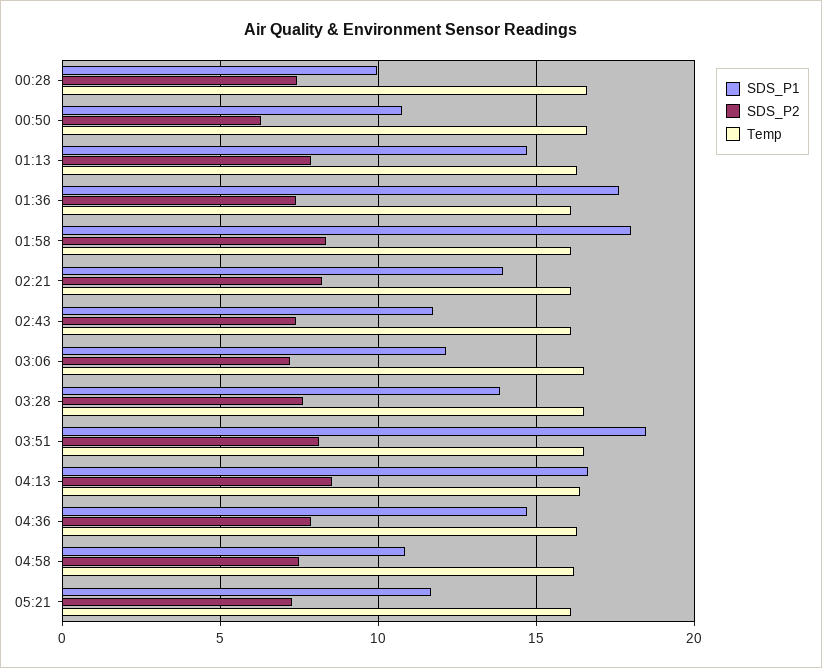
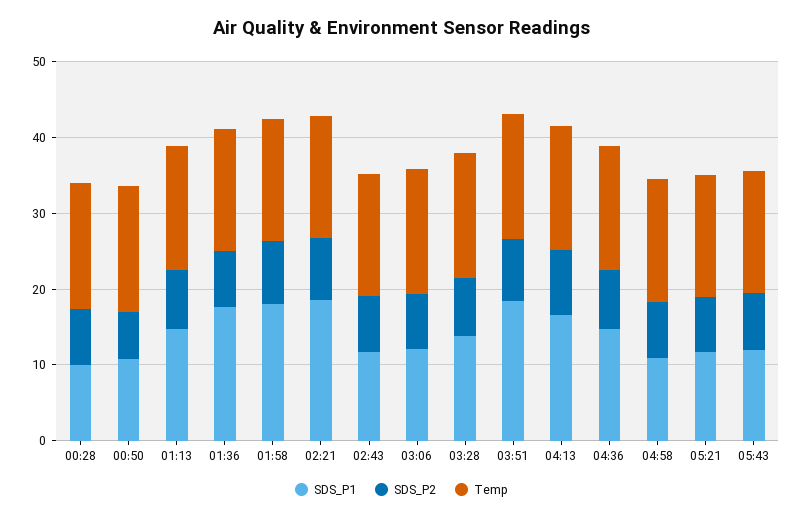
SDS_P1, 02:21: 14 -> 18
SDS_P1, 05:43: none -> 12
SDS_P2, 05:43: none -> 8
Temp, 05:43: none -> 16

